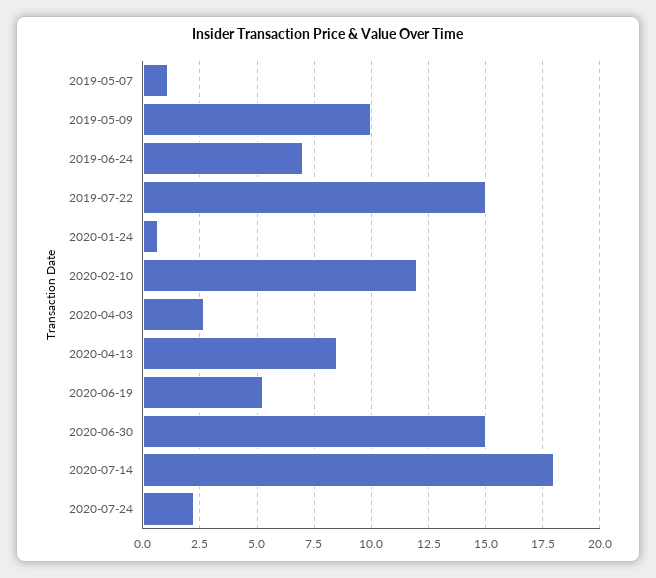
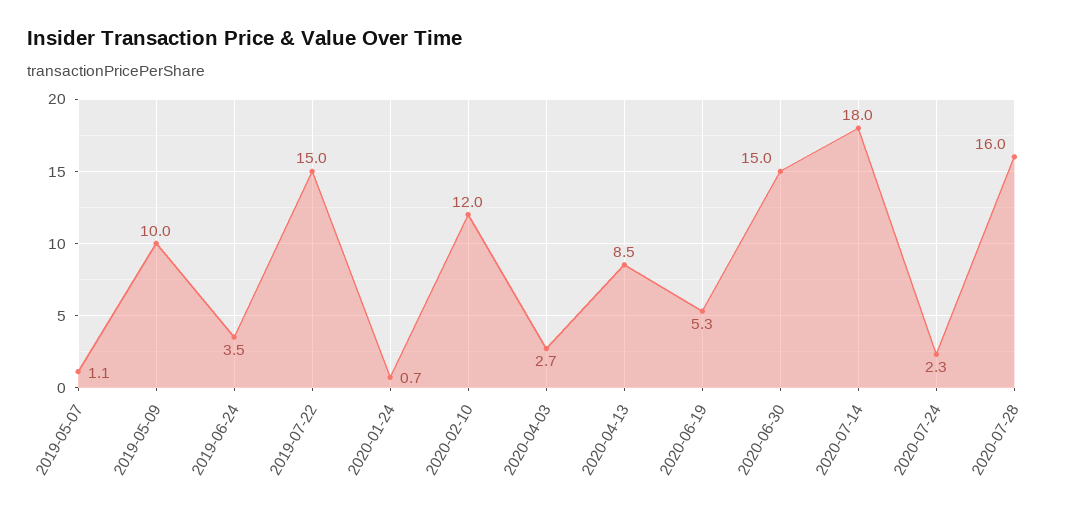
2019-06-24: 7 -> 3.5
2020-07-28: none -> 16

